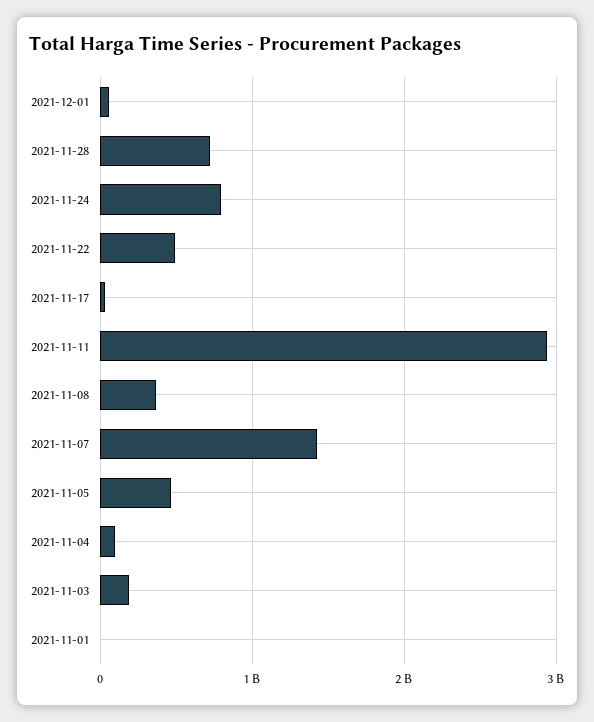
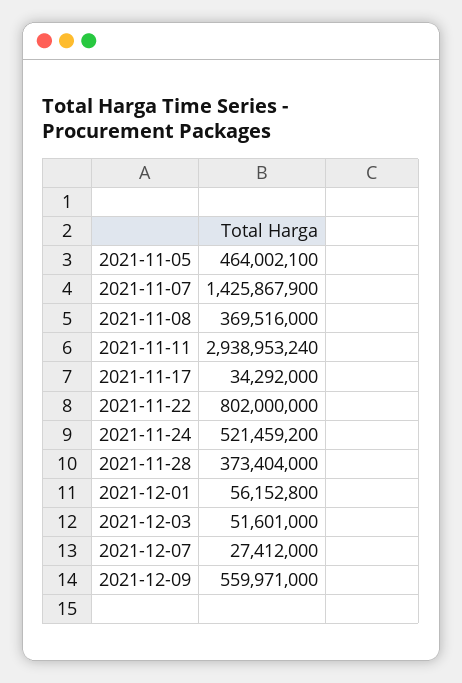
2021-11-28: 700000000 -> 373404000
2021-11-24: 800000000 -> 521459200
2021-11-22: 500000000 -> 802000000
2021-11-04: 100000000 -> none
2021-11-03: 200000000 -> none
2021-11-01: 0 -> none
2021-12-03: none -> 51601000
2021-12-07: none -> 27412000
2021-12-09: none -> 559971000

